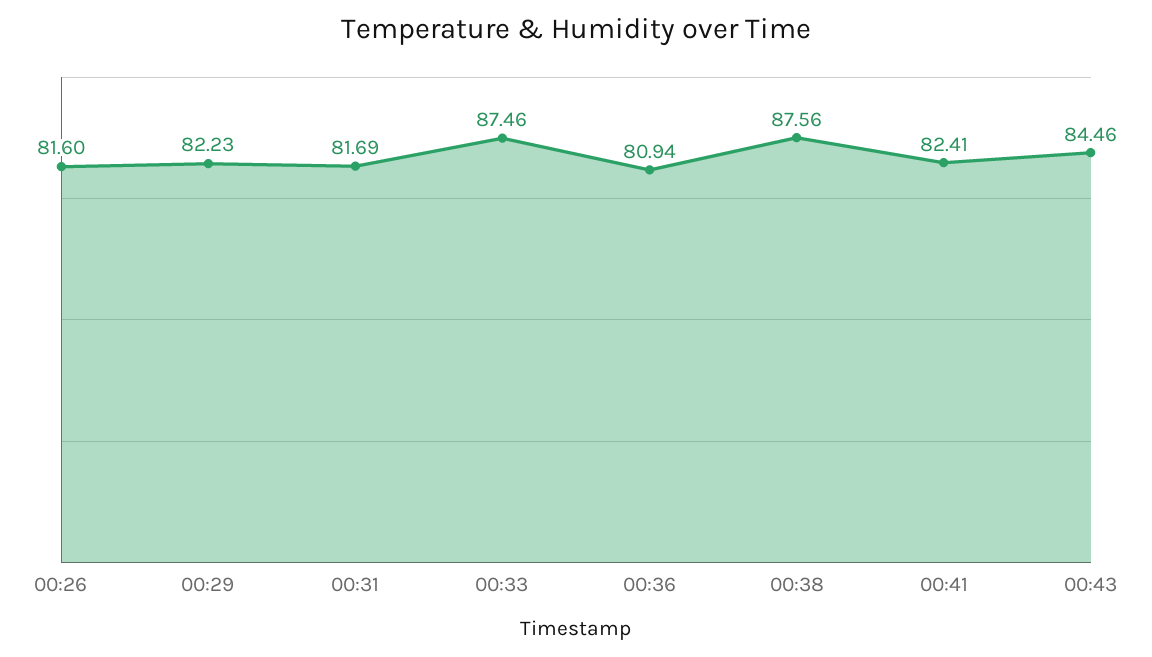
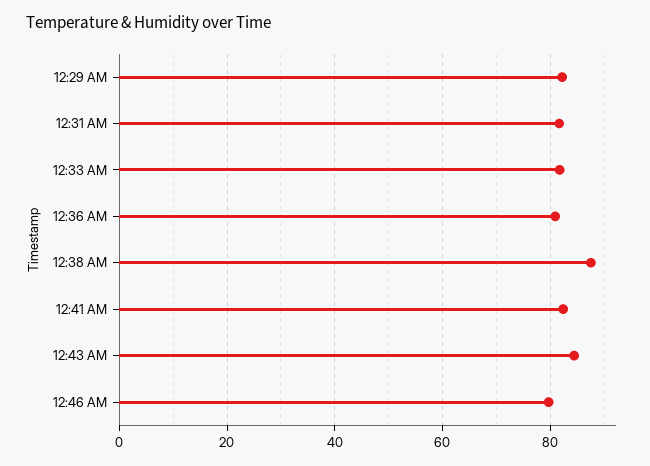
00:26: 81.6 -> none
00:33: 87.46 -> 82
12:46 AM: none -> 80

